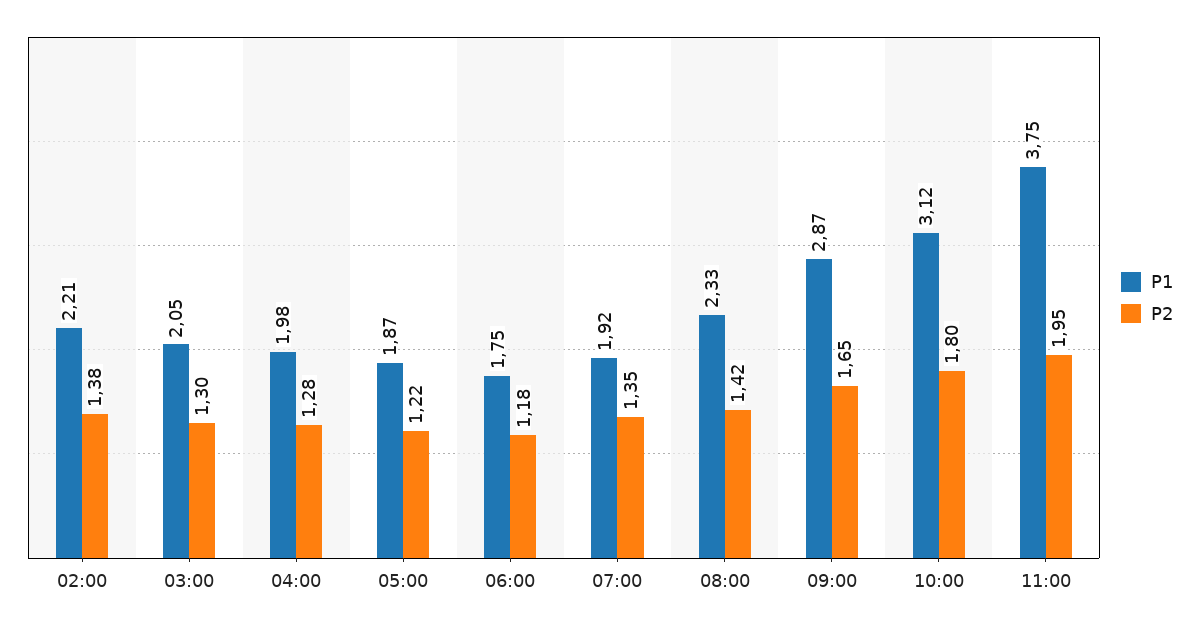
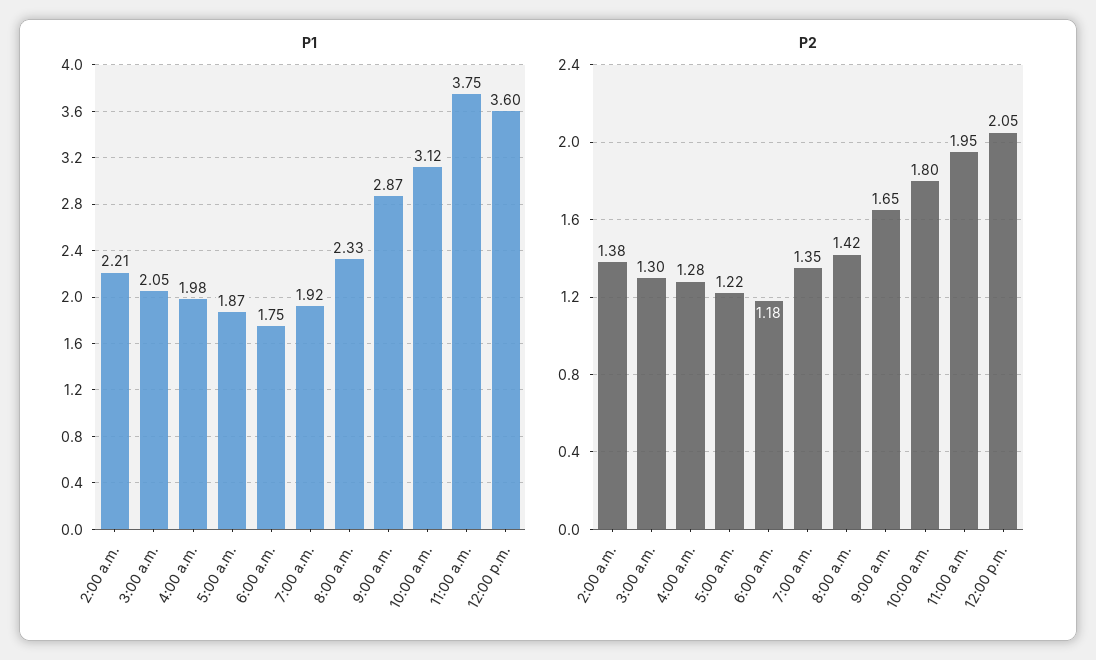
P1, 12:00 p.m.: none -> 3.6
P2, 12:00 p.m.: none -> 2.05

